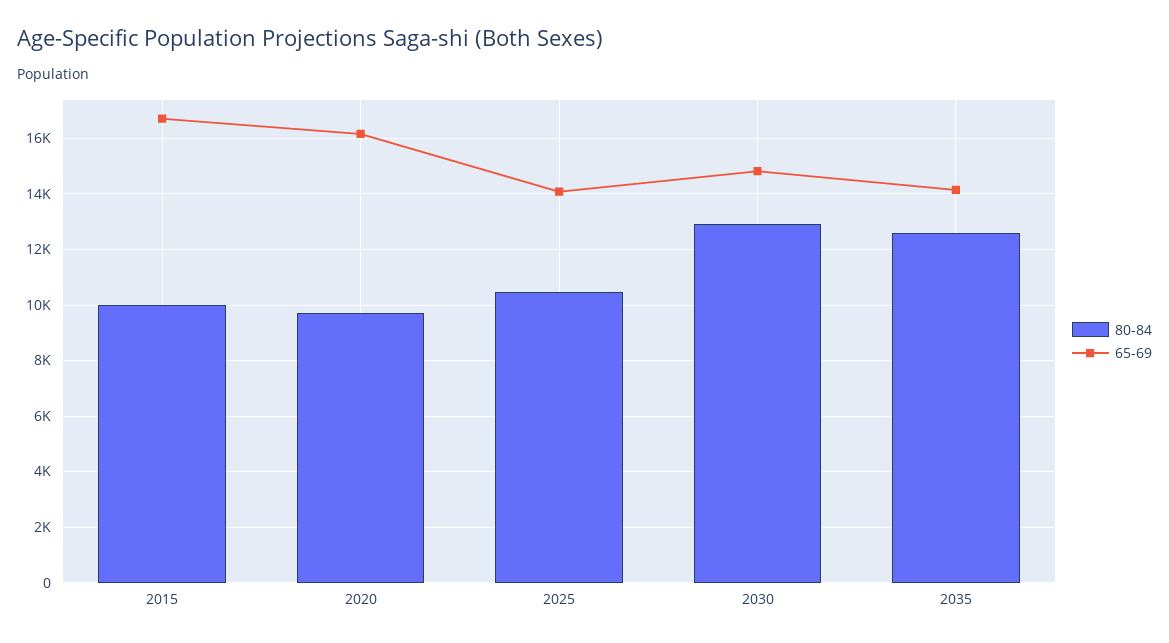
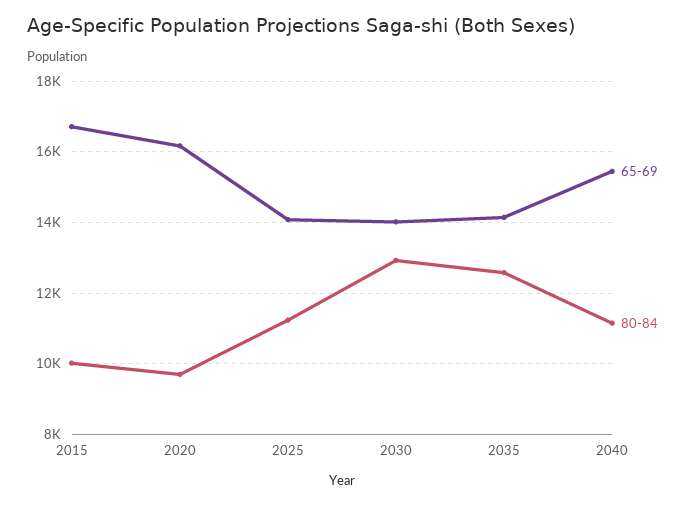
80-84, 2025: 10500 -> 11200
65-69, 2030: 14750 -> 14000
65-69, 2040: none -> 15400
80-84, 2040: none -> 11200

